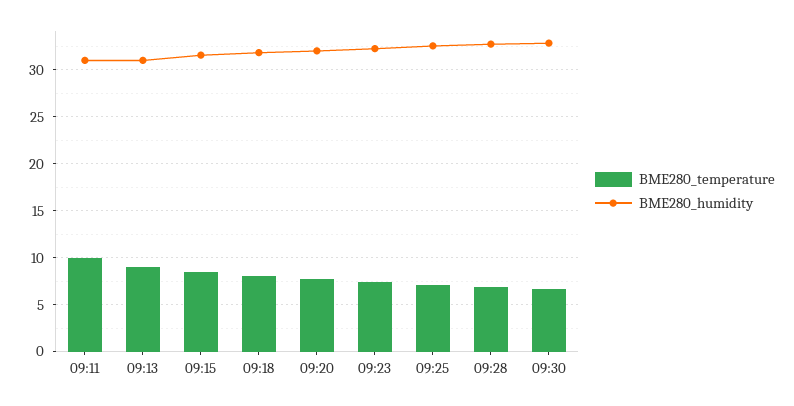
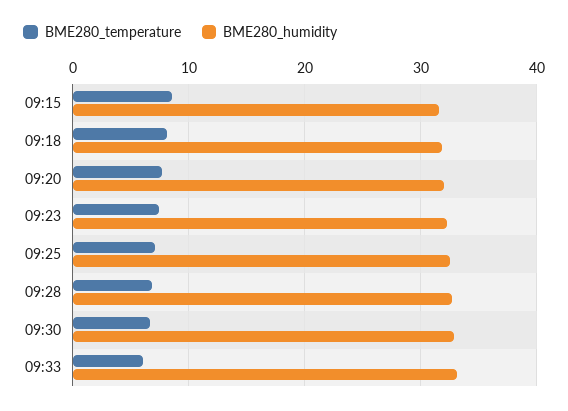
BME280_temperature, 09:11: 10 -> none
BME280_humidity, 09:11: 31 -> none
BME280_temperature, 09:13: 9 -> none
BME280_humidity, 09:13: 31 -> none
BME280_temperature, 09:33: none -> 6
BME280_humidity, 09:33: none -> 33

